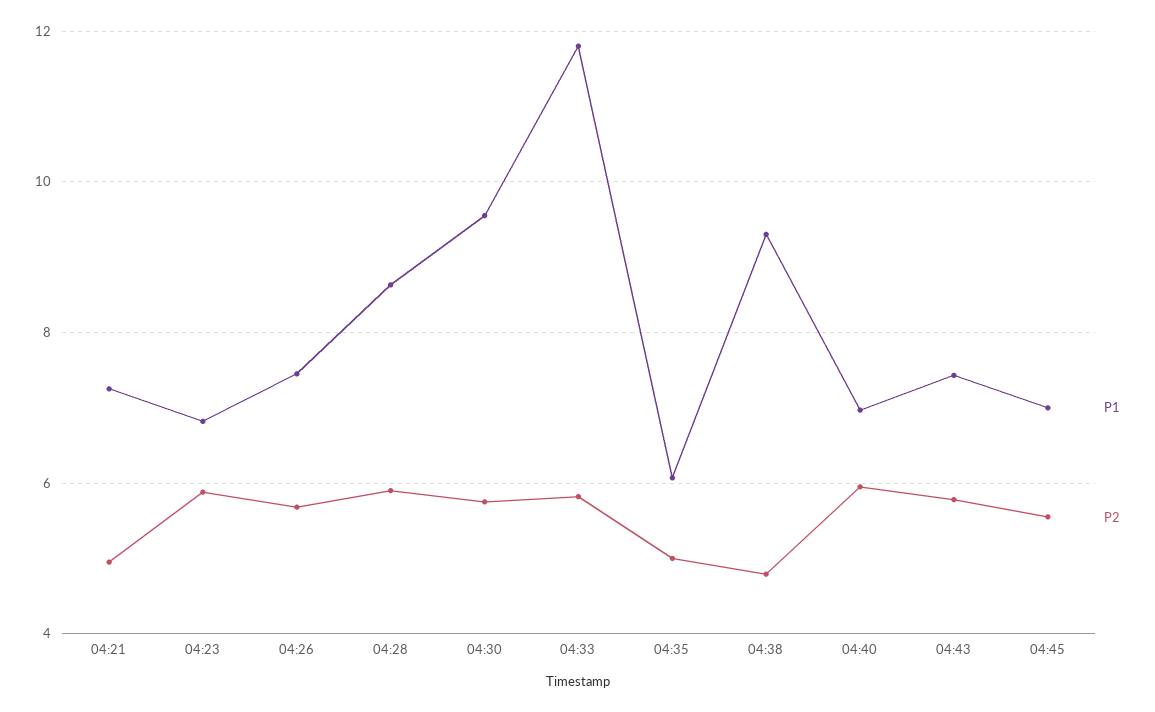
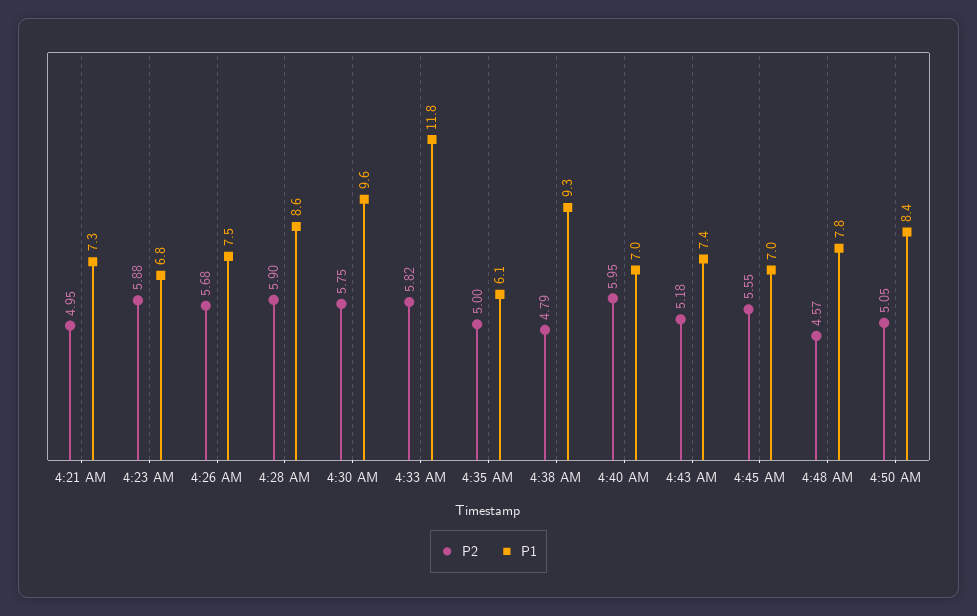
P2, 04:43: 5.8 -> 5.18
P2, 4:48 AM: none -> 4.57
P1, 4:48 AM: none -> 7.8
P2, 4:50 AM: none -> 5.05
P1, 4:50 AM: none -> 8.4

